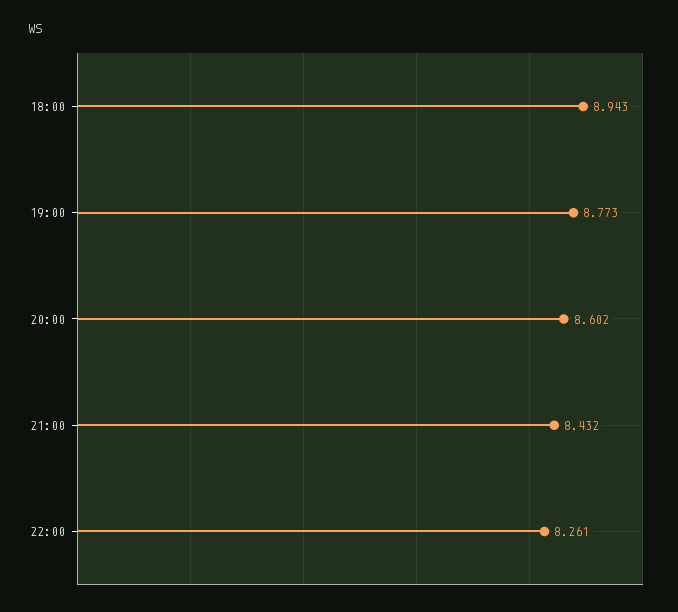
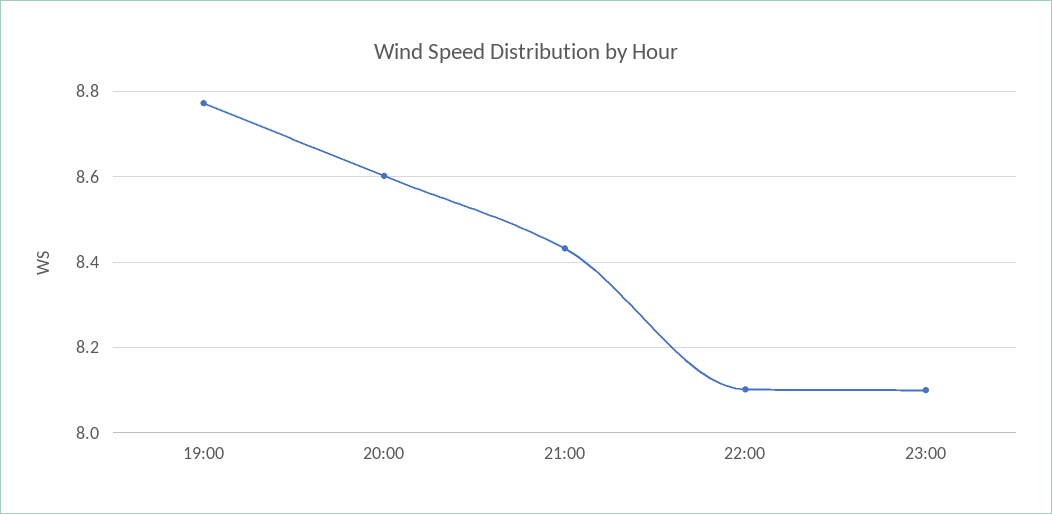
18:00: 8.943 -> none
22:00: 8.261 -> 8.1
23:00: none -> 8.1

